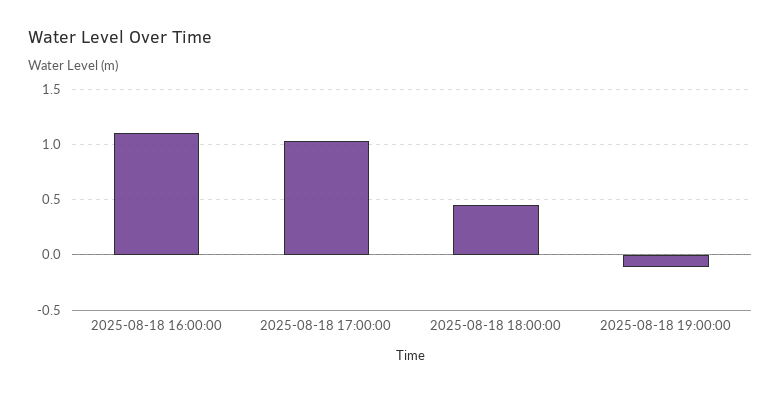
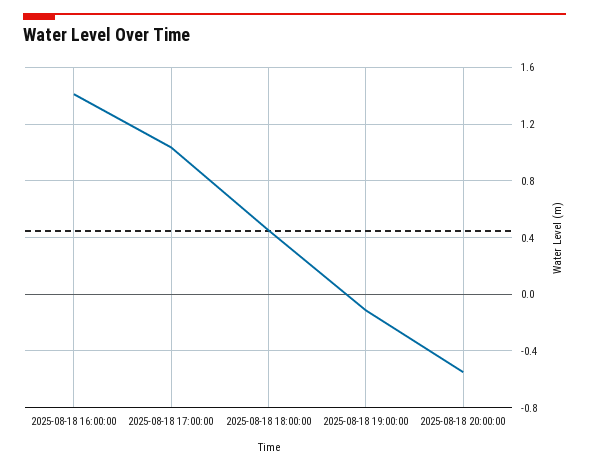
2025-08-18 16:00:00: 1.1 -> 1.4
2025-08-18 20:00:00: none -> -0.55

